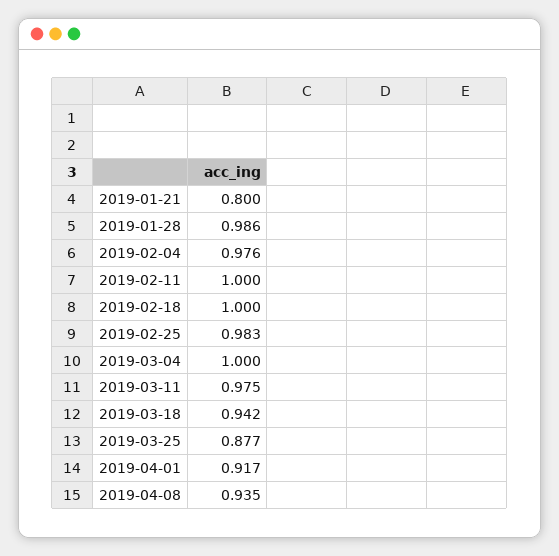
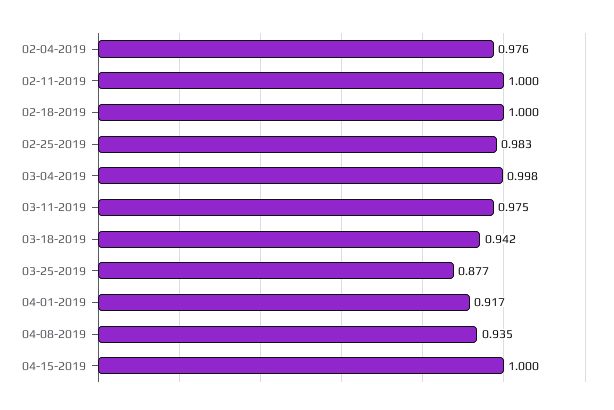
2019-01-21: 0.8 -> none
2019-01-28: 0.986 -> none
2019-03-04: 1 -> 0.998
04-15-2019: none -> 1

